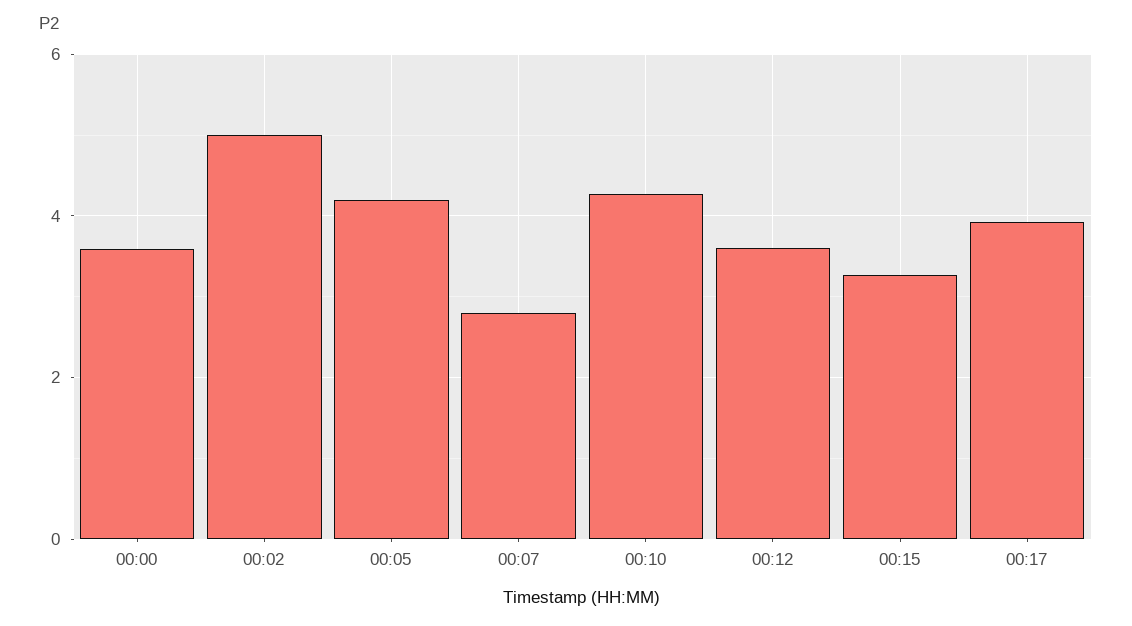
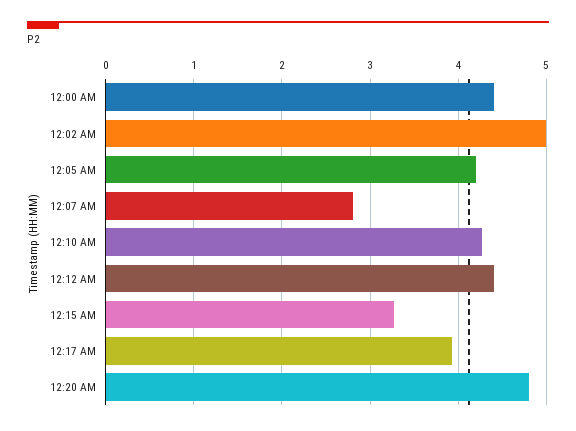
00:00: 3.6 -> 4.4
00:12: 3.6 -> 4.4
12:20 AM: none -> 4.8

